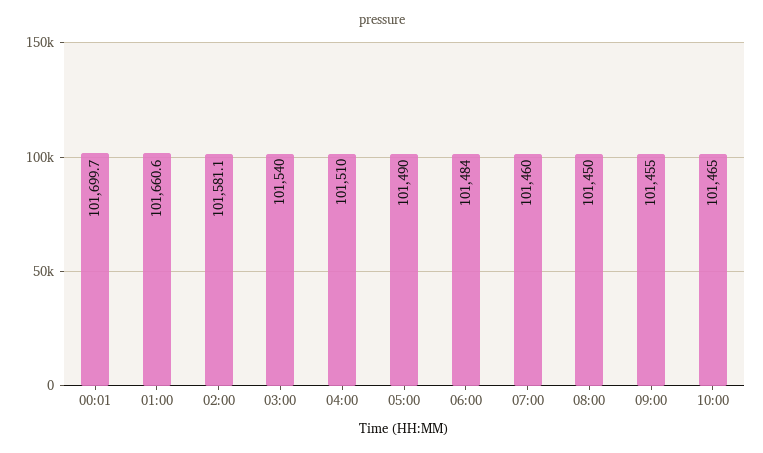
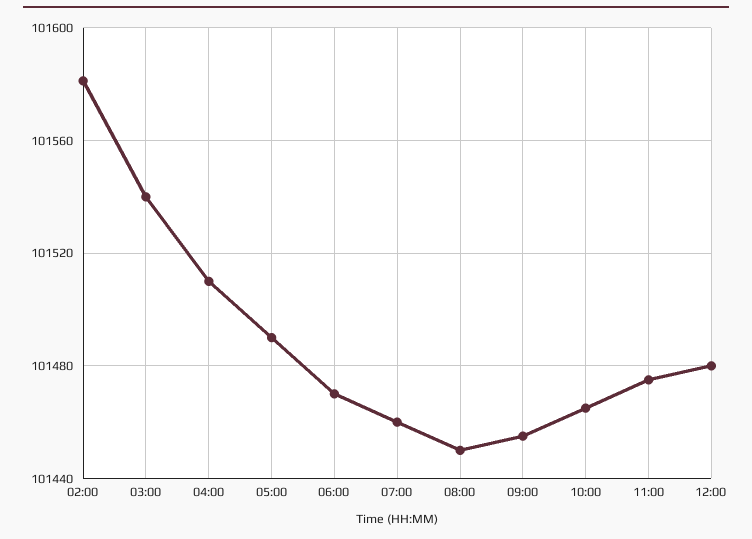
00:01: 101699.7 -> none
01:00: 101660.6 -> none
06:00: 101484 -> 101470
11:00: none -> 101475
12:00: none -> 101480

